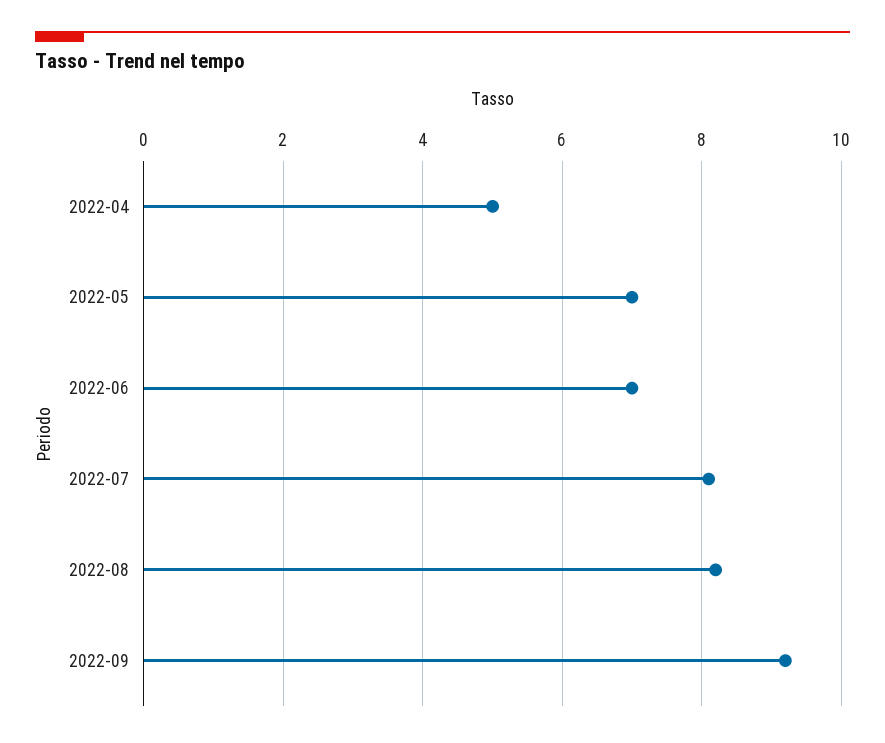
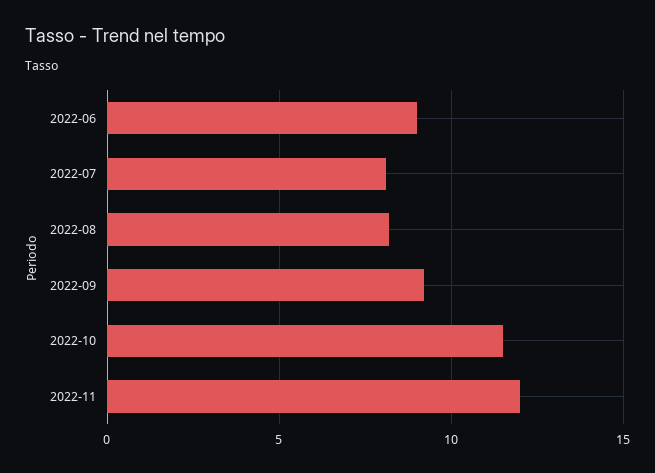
2022-04: 5 -> none
2022-05: 7 -> none
2022-06: 7 -> 9
2022-10: none -> 11.5
2022-11: none -> 12

